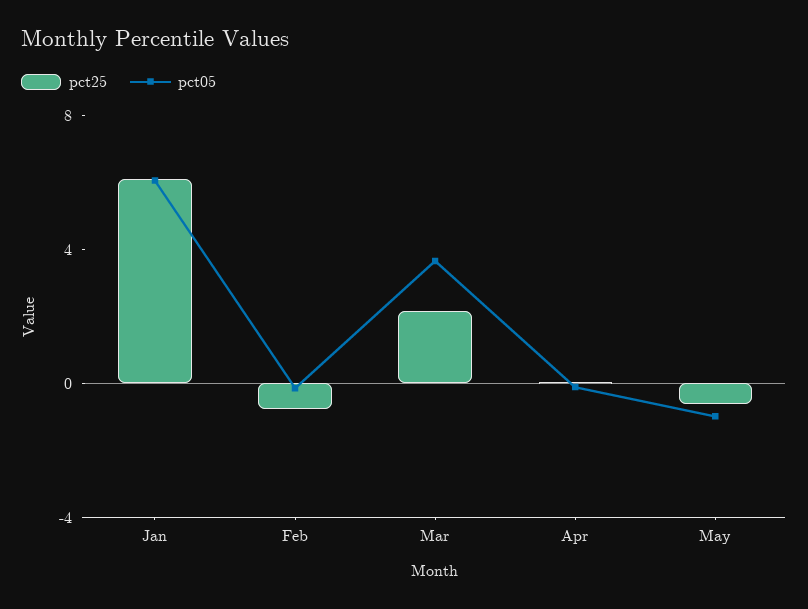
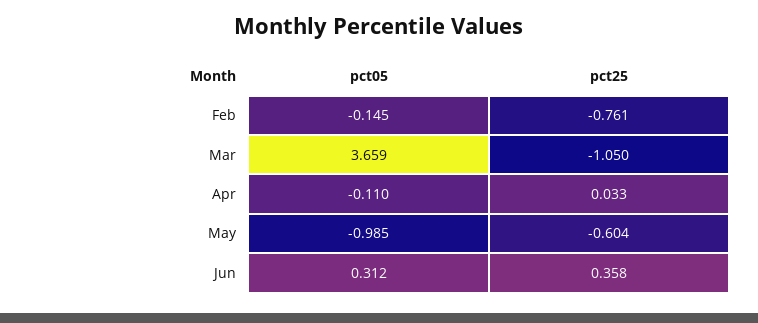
pct25, Jan: 6 -> none
pct05, Jan: 6 -> none
pct25, Mar: 2 -> -1.05
pct05, Jun: none -> 0.312
pct25, Jun: none -> 0.358

